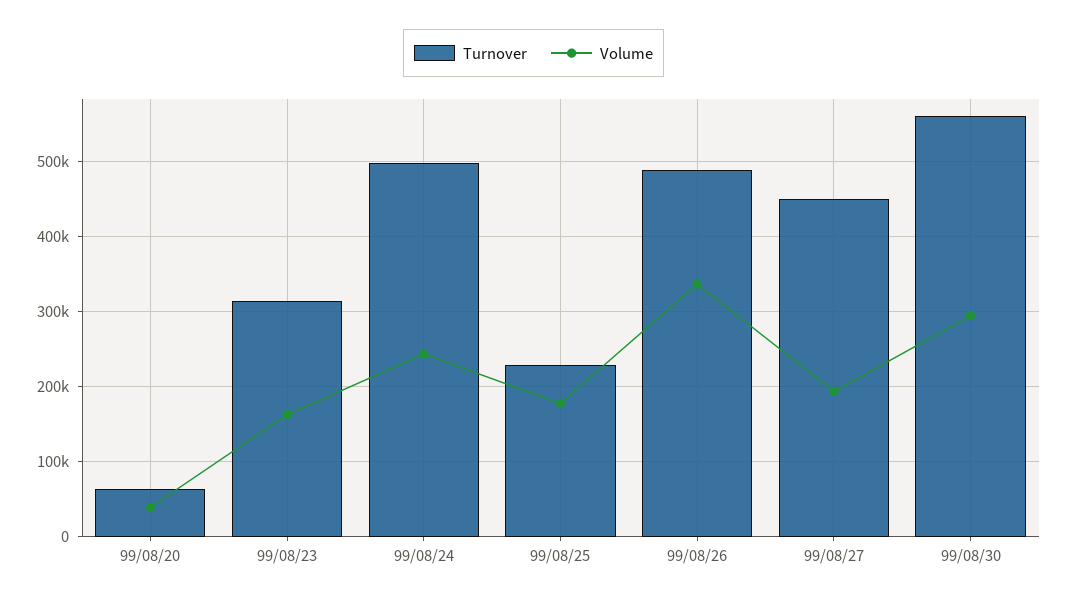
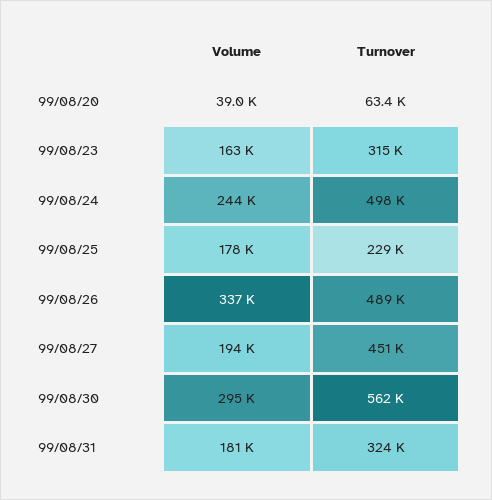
Volume, 99/08/31: none -> 181000
Turnover, 99/08/31: none -> 324000

